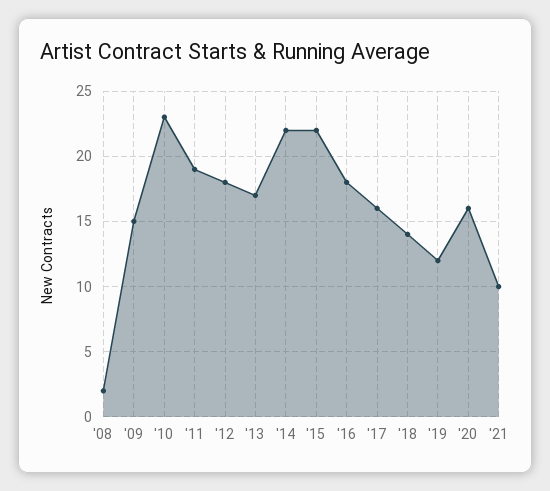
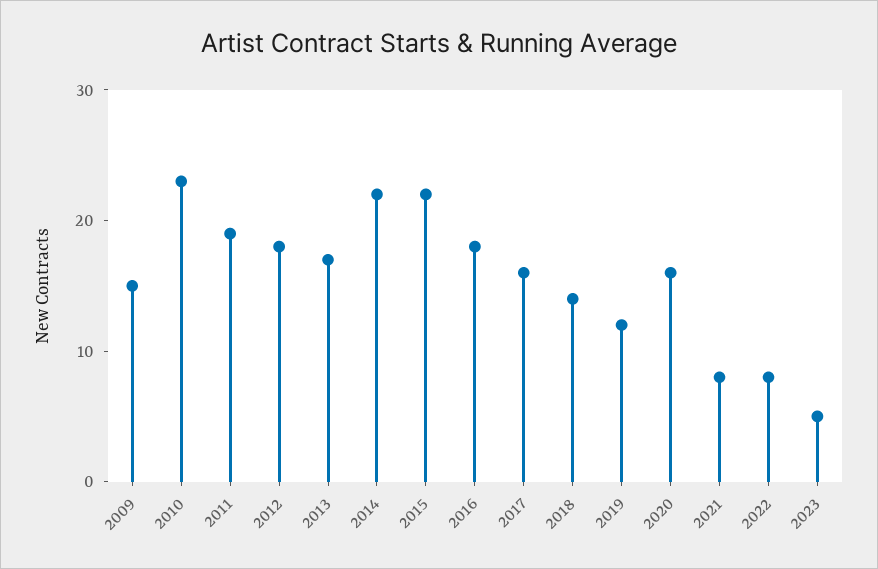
'08: 2 -> none
'21: 10 -> 8
2022: none -> 8
2023: none -> 5

